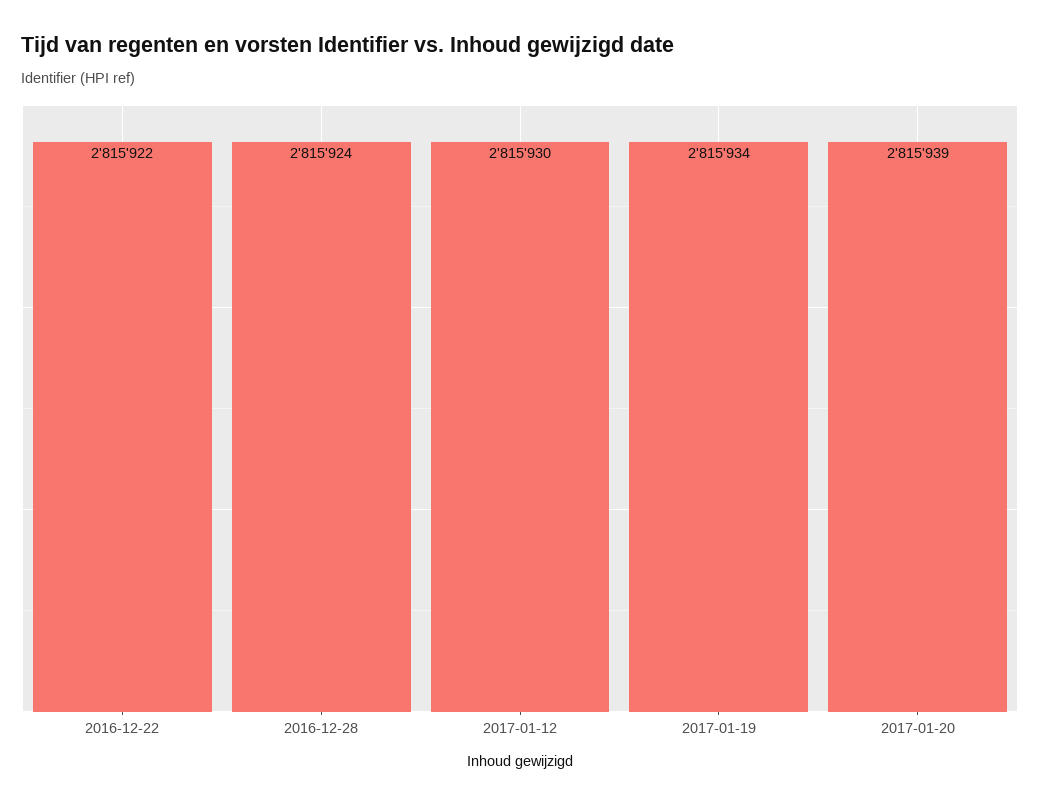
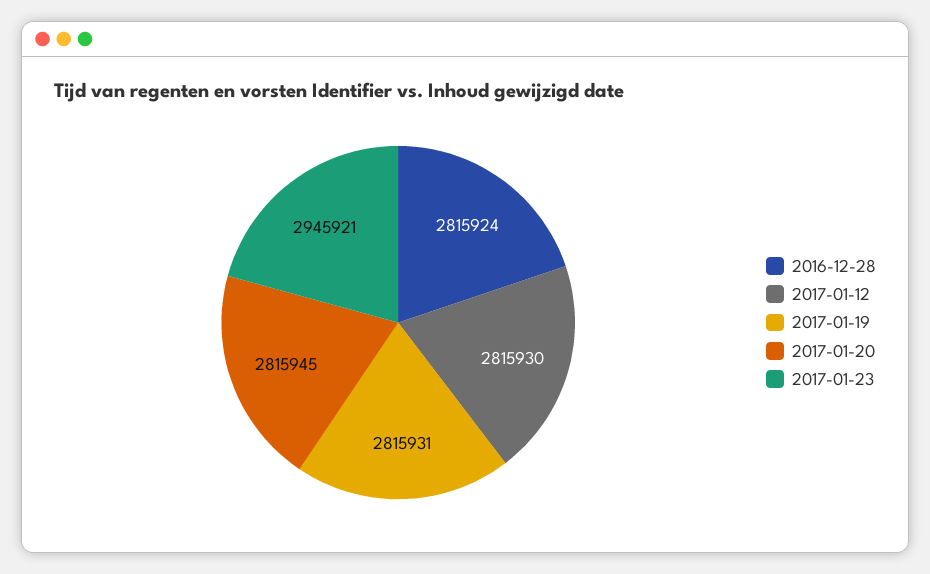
2016-12-22: 2815922 -> none
2017-01-19: 2815934 -> 2815931
2017-01-20: 2815939 -> 2815945
2017-01-23: none -> 2945921

